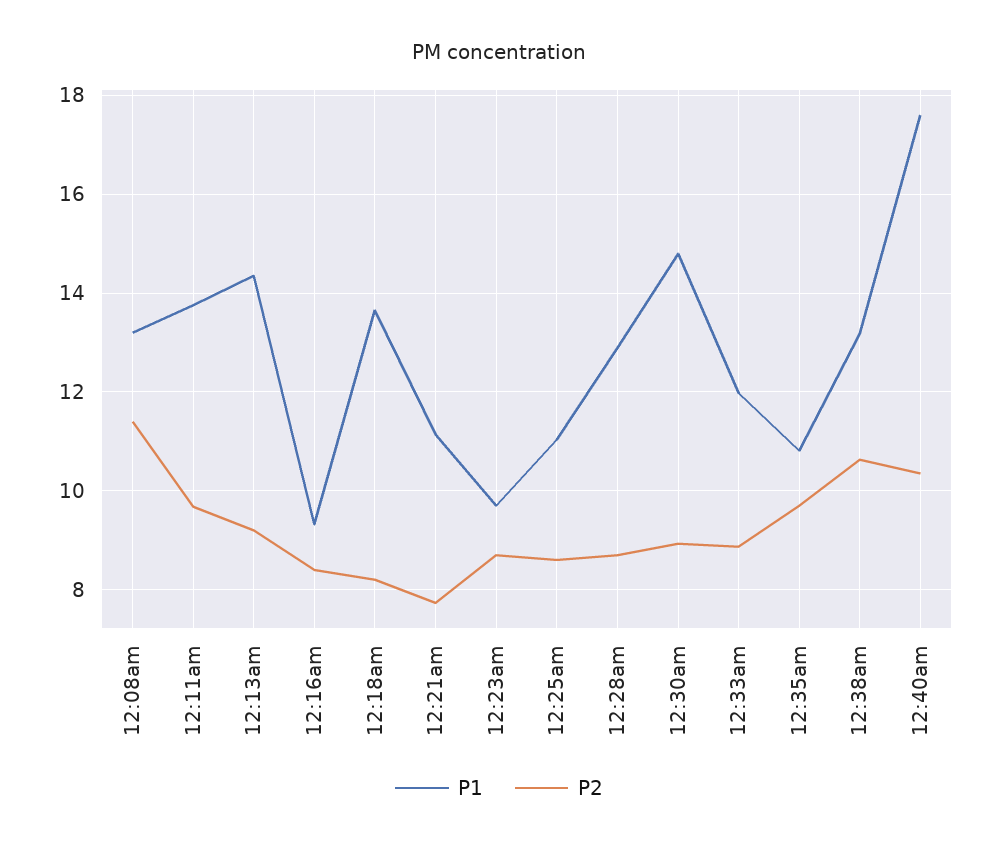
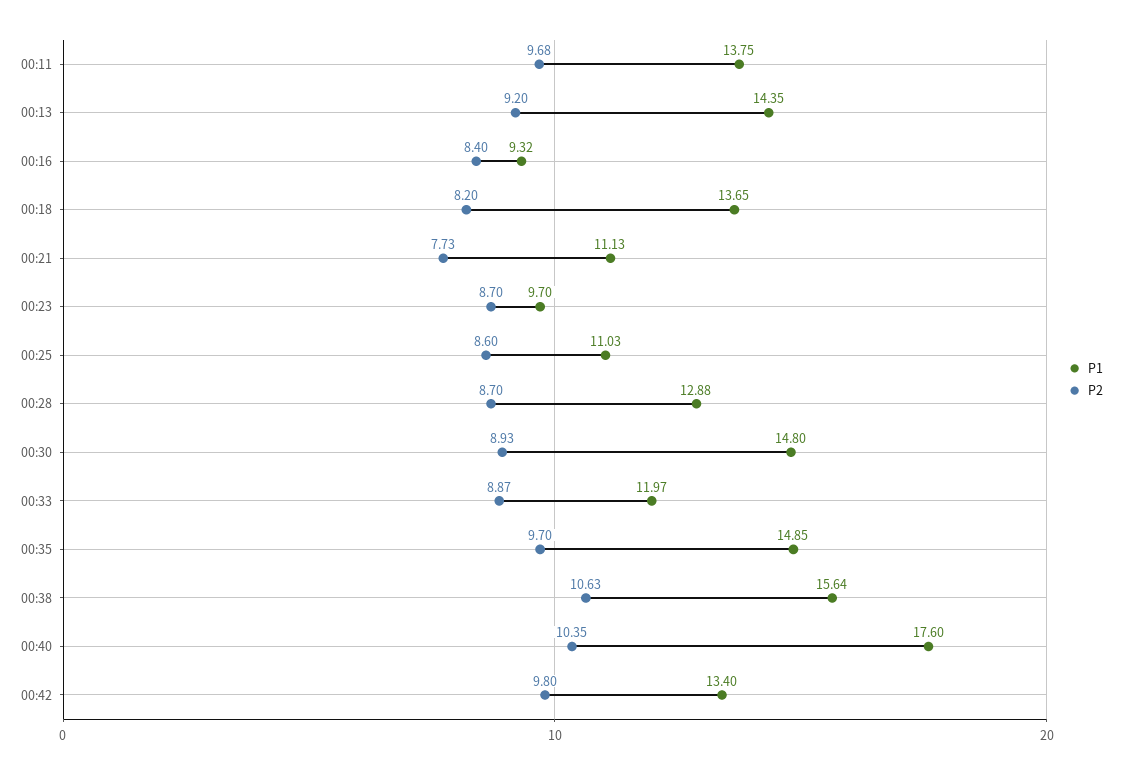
P1, 12:08am: 13.2 -> none
P2, 12:08am: 11.4 -> none
P1, 12:35am: 10.8 -> 14.85
P1, 12:38am: 13.2 -> 15.64
P1, 00:42: none -> 13.4
P2, 00:42: none -> 9.8

